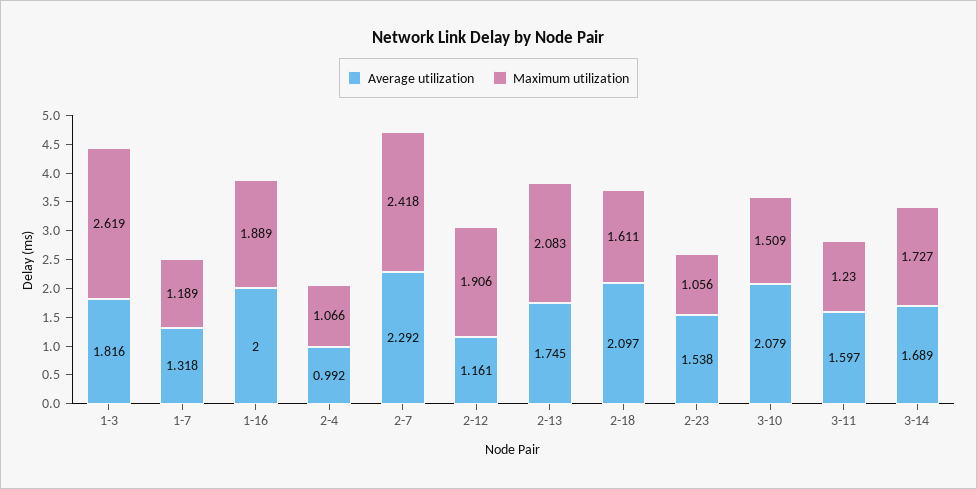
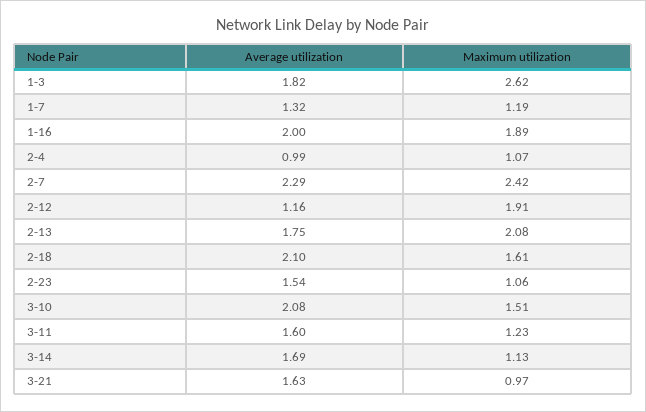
Maximum utilization, 3-14: 1.727 -> 1.13
Average utilization, 3-21: none -> 1.63
Maximum utilization, 3-21: none -> 0.97

